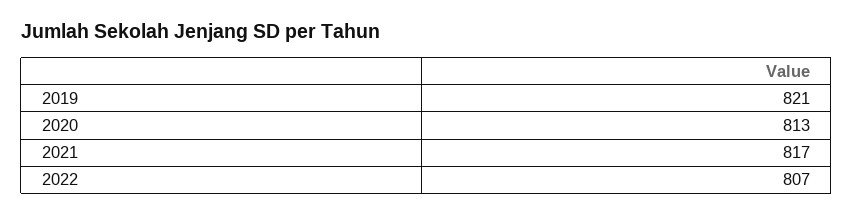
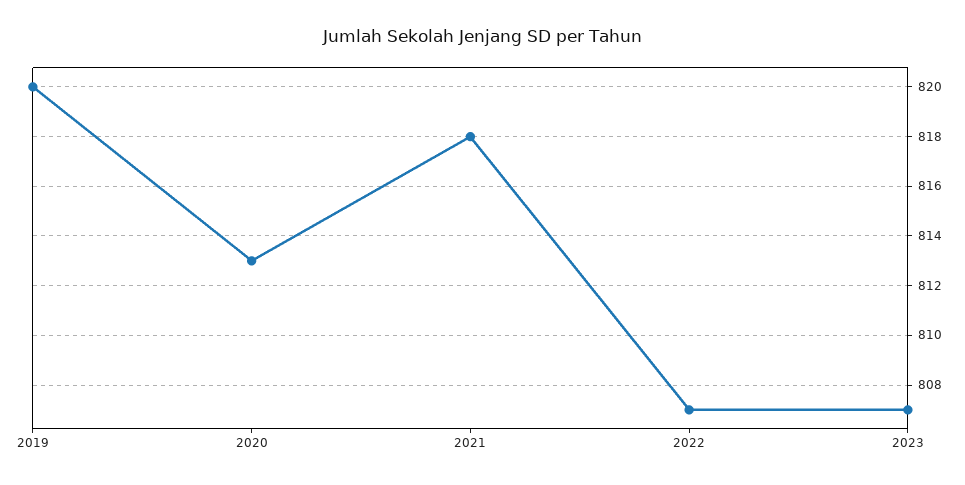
2019: 821 -> 820
2021: 817 -> 818
2023: none -> 807

